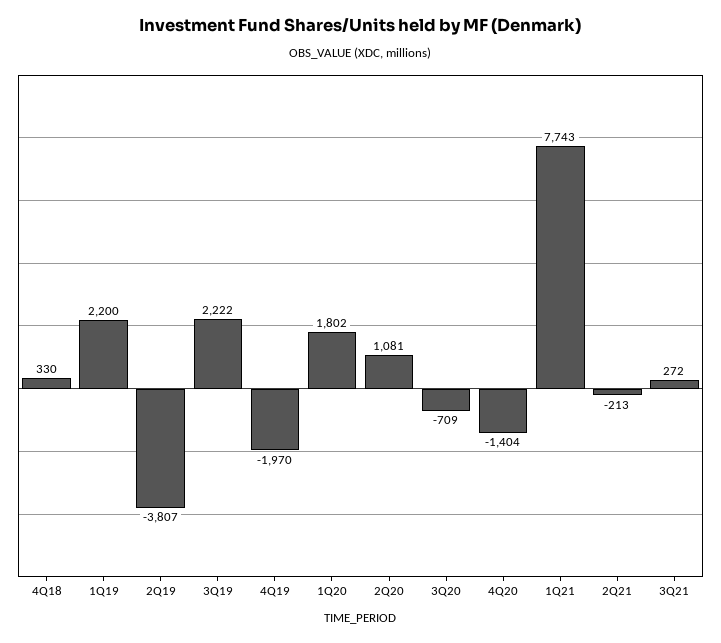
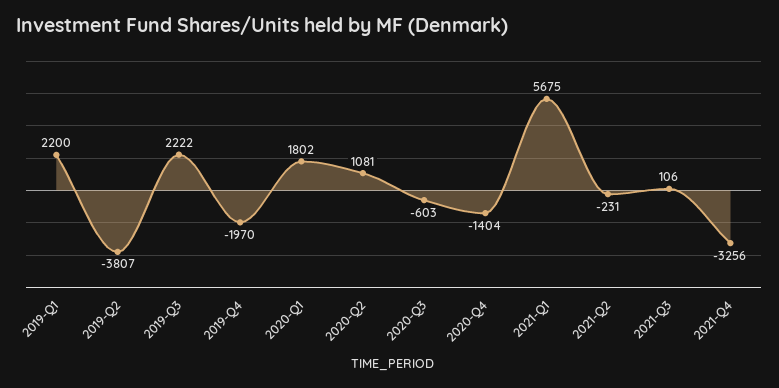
4Q18: 330 -> none
3Q20: -709 -> -603
1Q21: 7743 -> 5675
2Q21: -213 -> -231
3Q21: 272 -> 106
2021-Q4: none -> -3256

